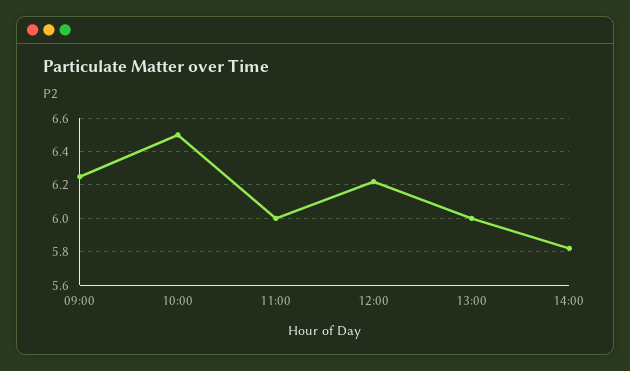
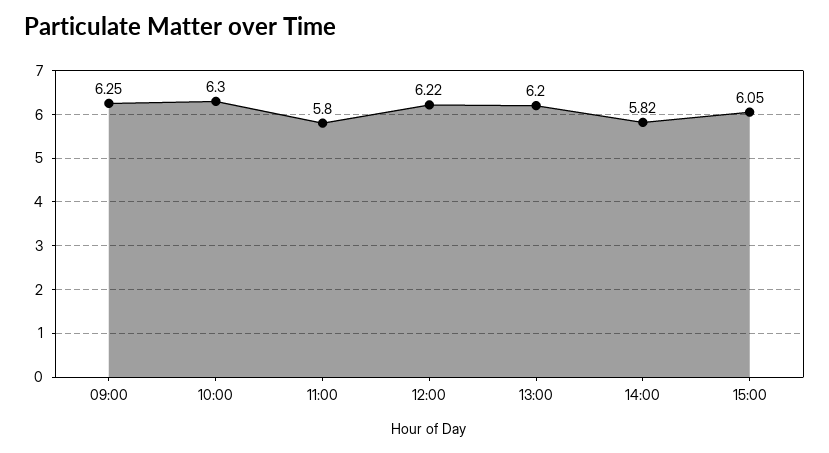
10:00: 6.5 -> 6.3
11:00: 6 -> 5.8
13:00: 6 -> 6.2
15:00: none -> 6.05

